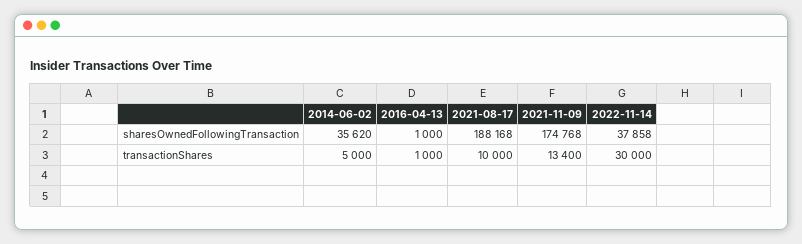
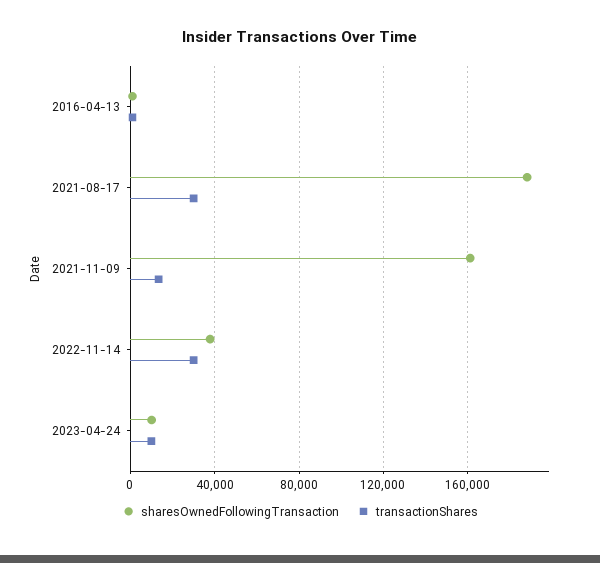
sharesOwnedFollowingTransaction, 2014-06-02: 35620 -> none
sharesOwnedFollowingTransaction, 2021-11-09: 174768 -> 160000
transactionShares, 2014-06-02: 5000 -> none
transactionShares, 2021-08-17: 10000 -> 30000
sharesOwnedFollowingTransaction, 2023-04-24: none -> 10000
transactionShares, 2023-04-24: none -> 10000

